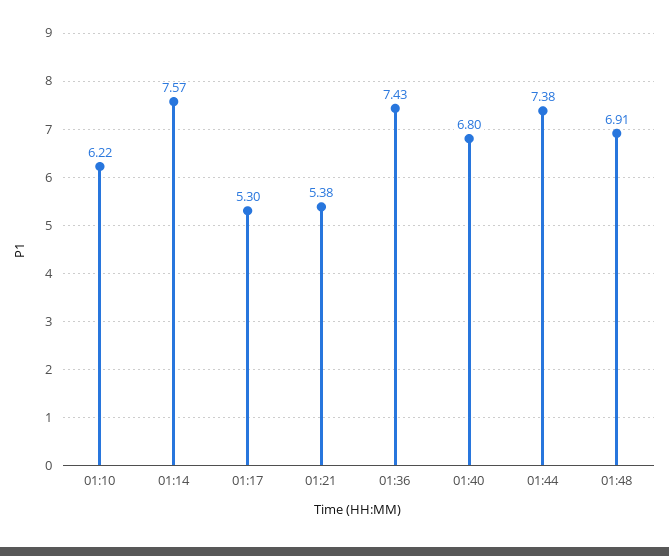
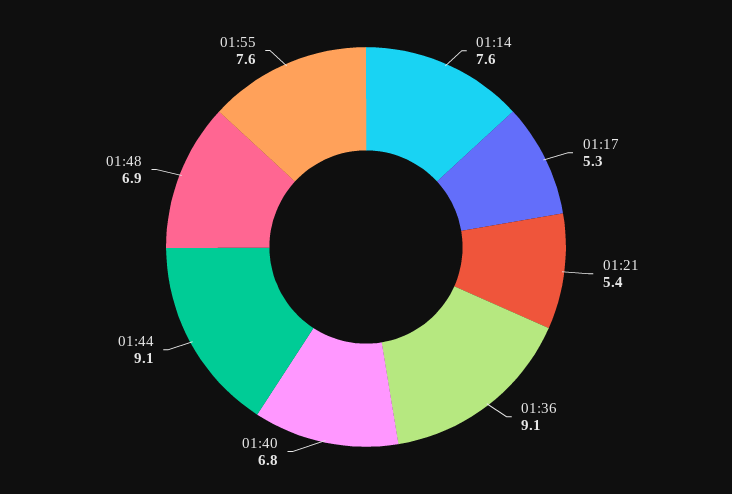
01:10: 6.22 -> none
01:36: 7.43 -> 9.1
01:44: 7.38 -> 9.1
01:55: none -> 7.6

